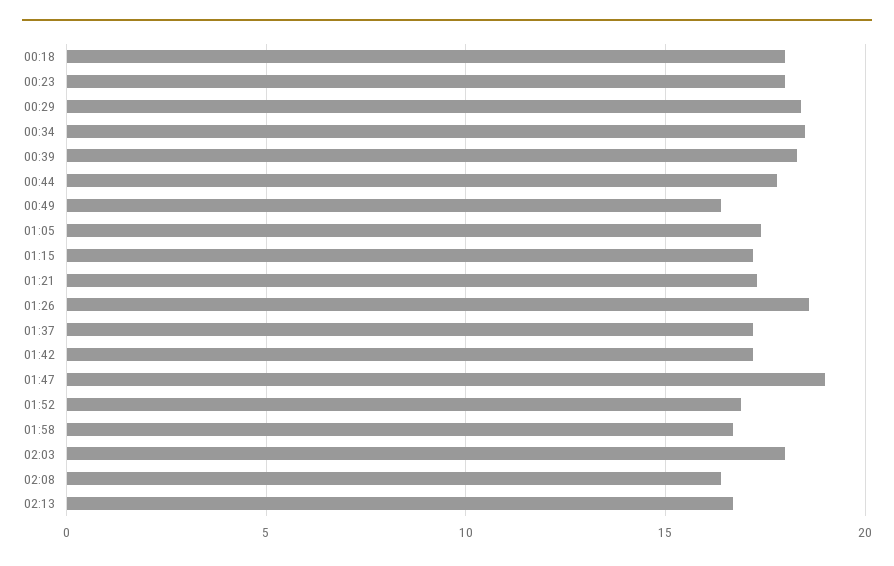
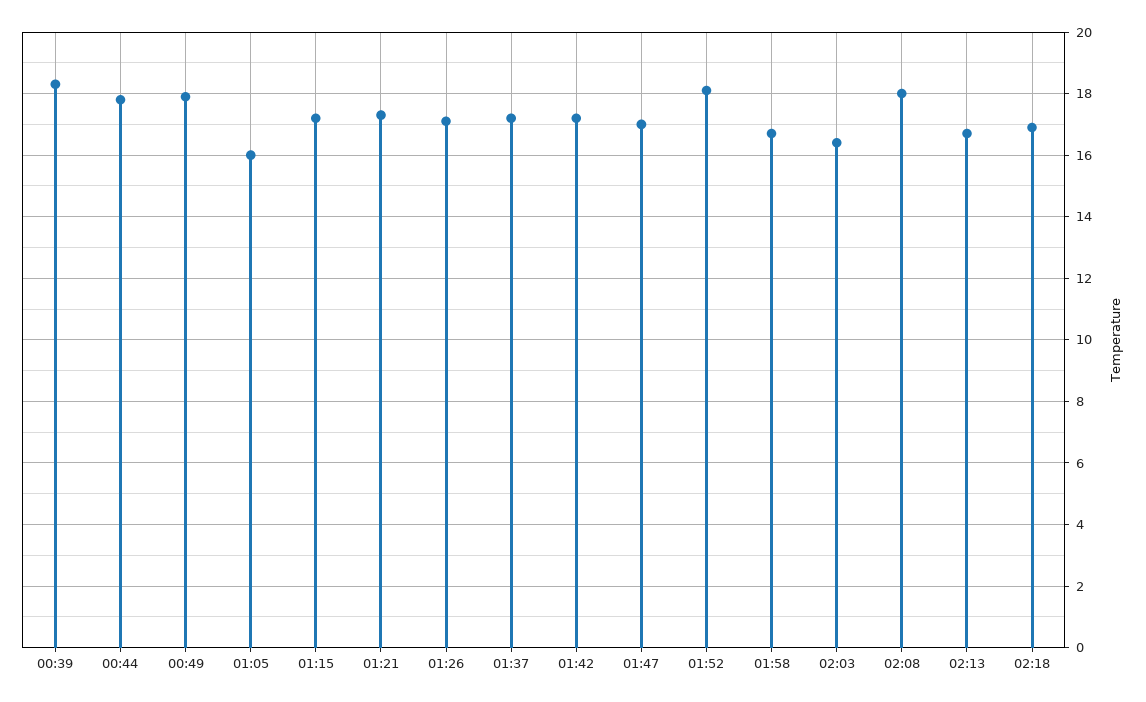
00:18: 18 -> none
00:23: 18 -> none
00:29: 18.5 -> none
00:34: 18.5 -> none
00:49: 16.5 -> 18
01:05: 17.5 -> 16
01:26: 18.5 -> 17
01:47: 19 -> 17
01:52: 17 -> 18
02:03: 18 -> 16.5
02:08: 16.5 -> 18
02:18: none -> 17

